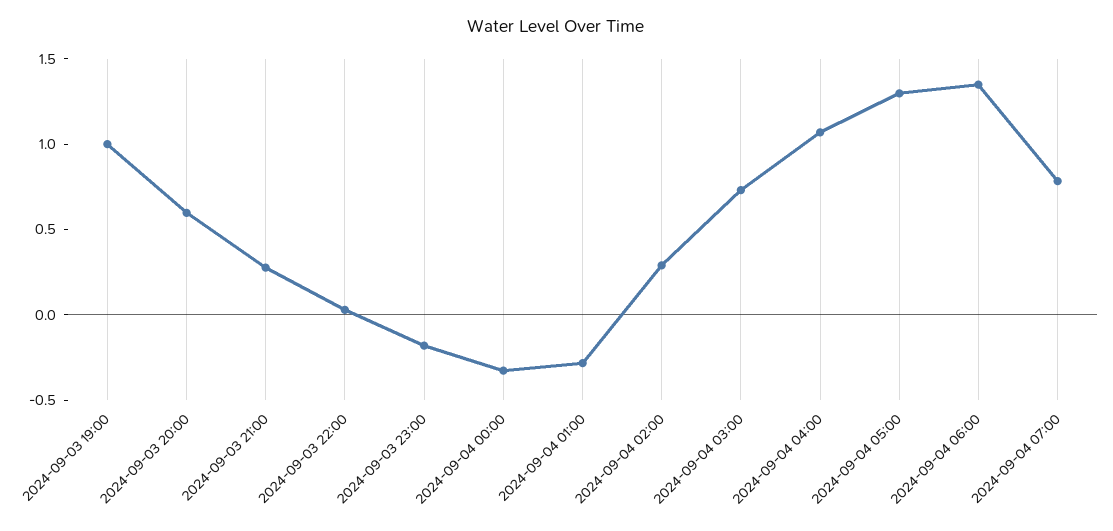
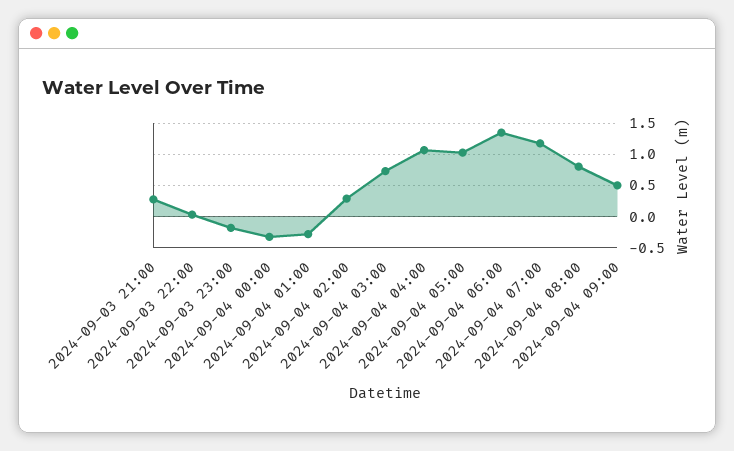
2024-09-03 19:00: 1 -> none
2024-09-03 20:00: 0.6 -> none
2024-09-04 05:00: 1.3 -> 1
2024-09-04 07:00: 0.8 -> 1.2
2024-09-04 08:00: none -> 0.8
2024-09-04 09:00: none -> 0.5

